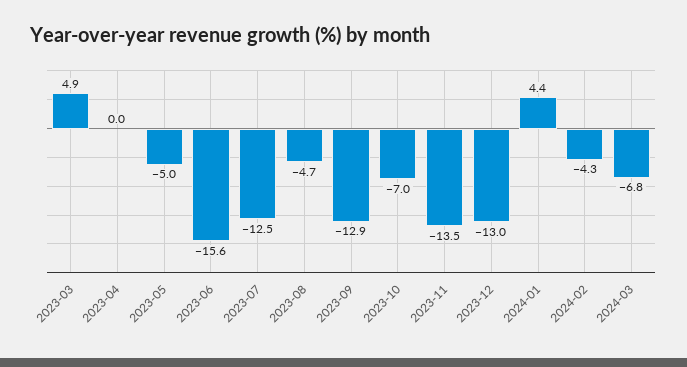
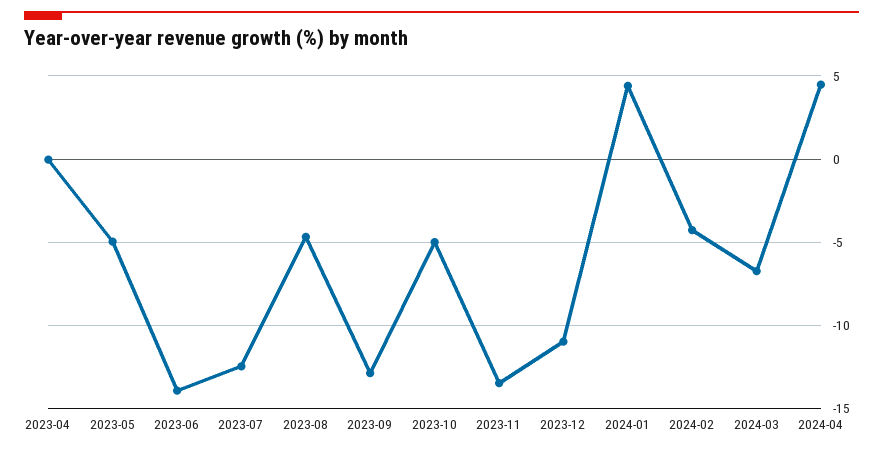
2023-03: 4.9 -> none
2023-06: -15.6 -> -14
2023-10: -7 -> -5
2023-12: -13 -> -11
2024-04: none -> 4.5

